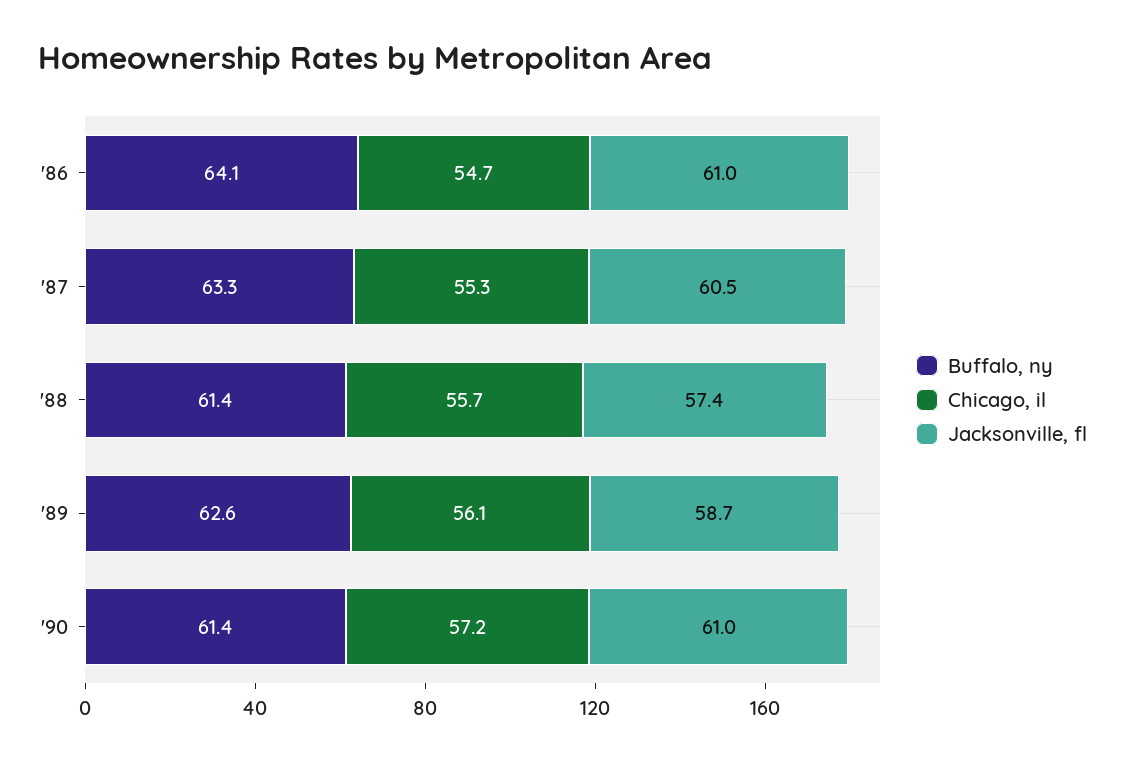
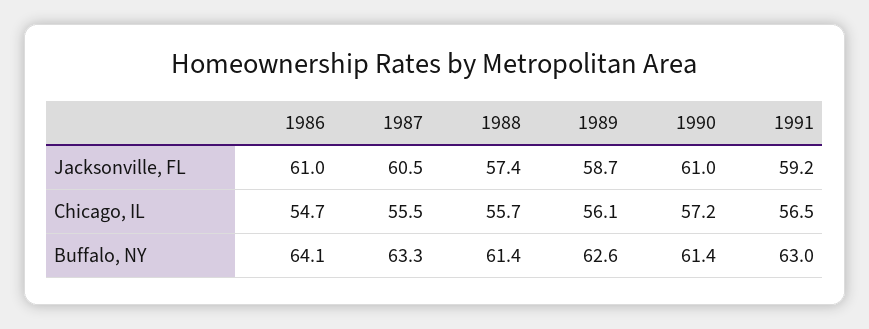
Chicago, il, '87: 55.3 -> 55.5
Jacksonville, fl, 1991: none -> 59.2
Chicago, il, 1991: none -> 56.5
Buffalo, ny, 1991: none -> 63

